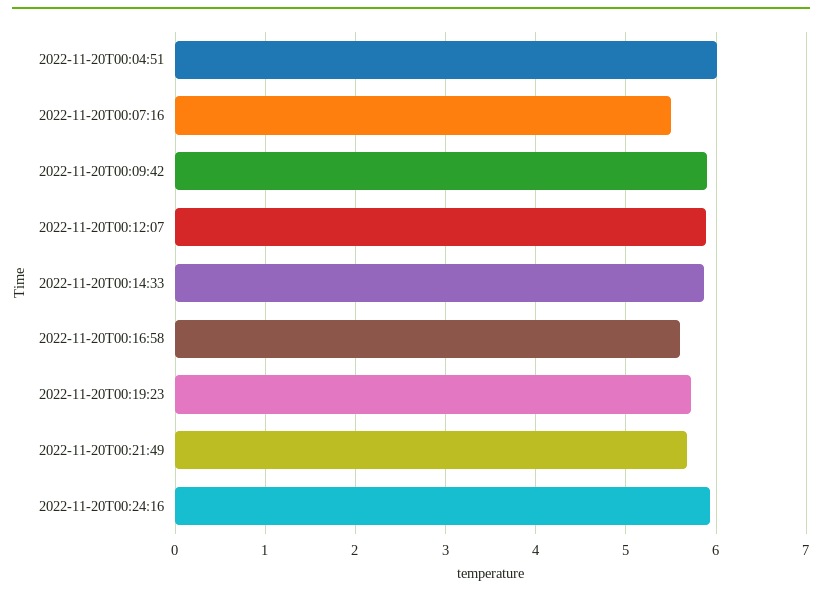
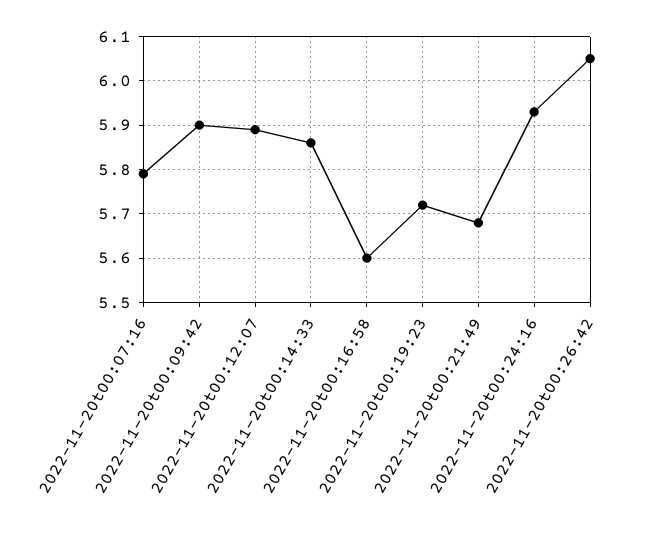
2022-11-20T00:04:51: 6 -> none
2022-11-20T00:07:16: 5.5 -> 5.8
2022-11-20t00:26:42: none -> 6.05

